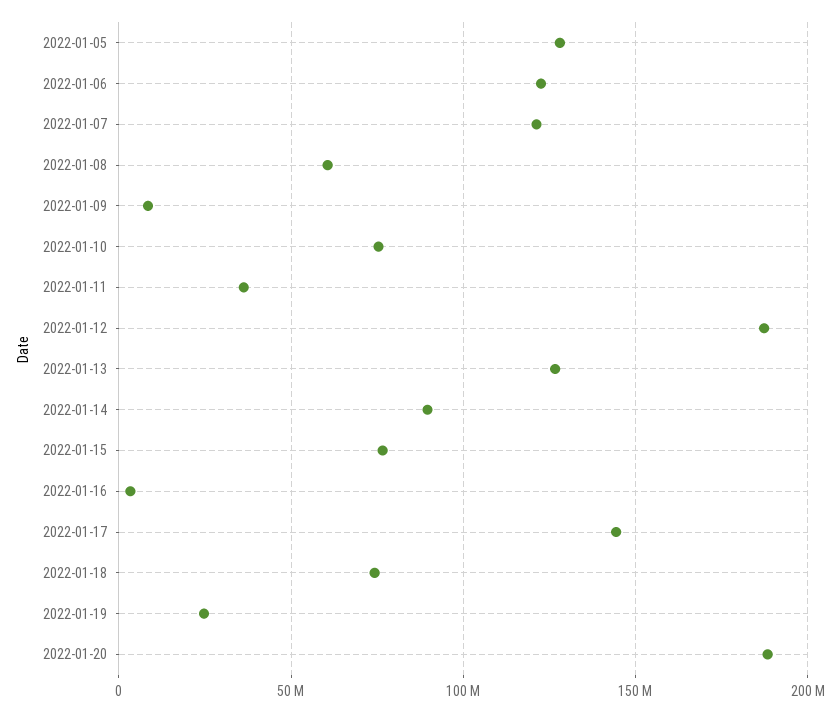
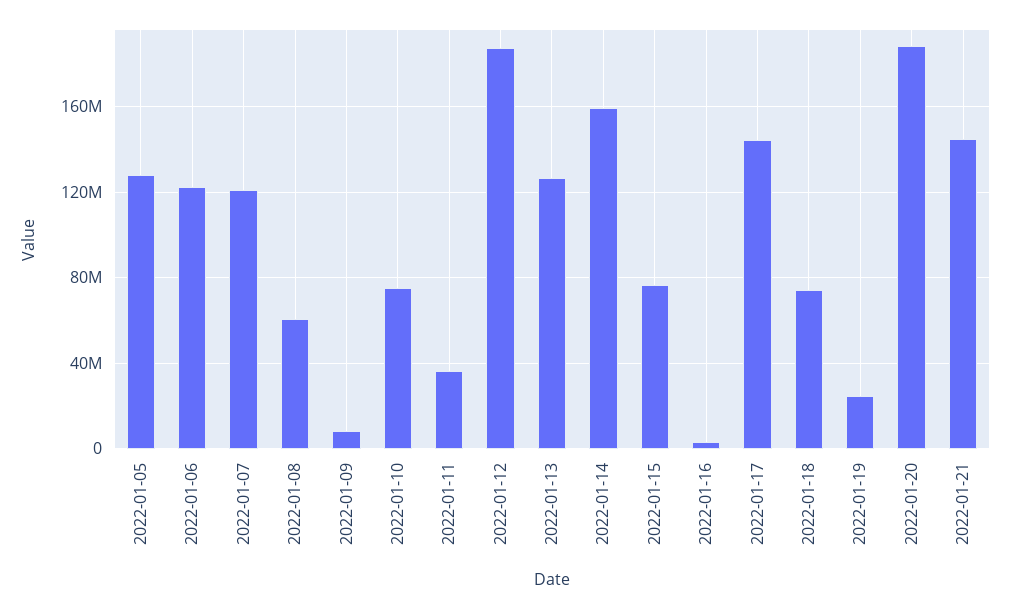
2022-01-14: 90000000 -> 160000000
2022-01-21: none -> 145000000

